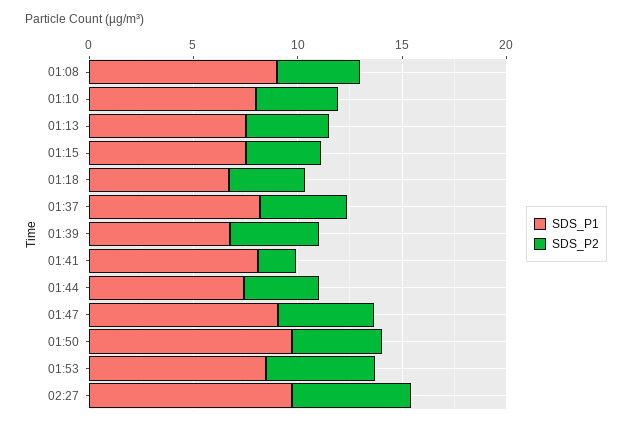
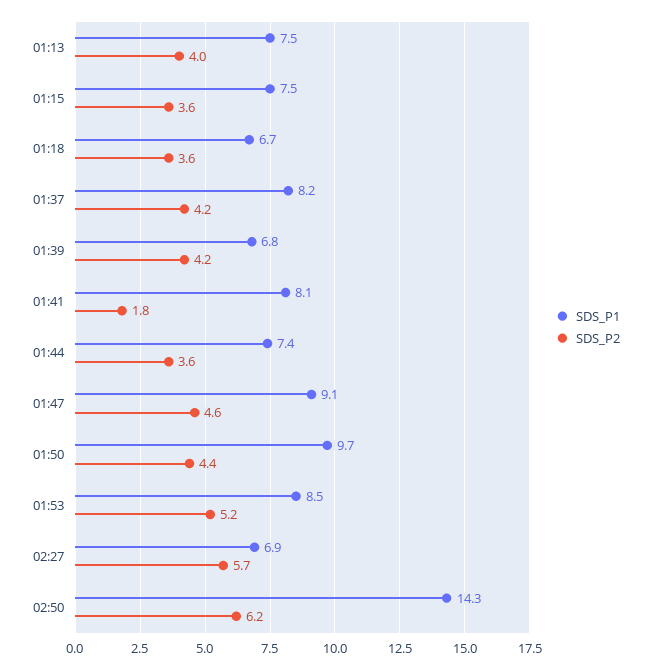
SDS_P1, 01:08: 9 -> none
SDS_P2, 01:08: 4 -> none
SDS_P1, 01:10: 8 -> none
SDS_P2, 01:10: 4 -> none
SDS_P1, 02:27: 10 -> 6.9
SDS_P1, 02:50: none -> 14.3
SDS_P2, 02:50: none -> 6.2

